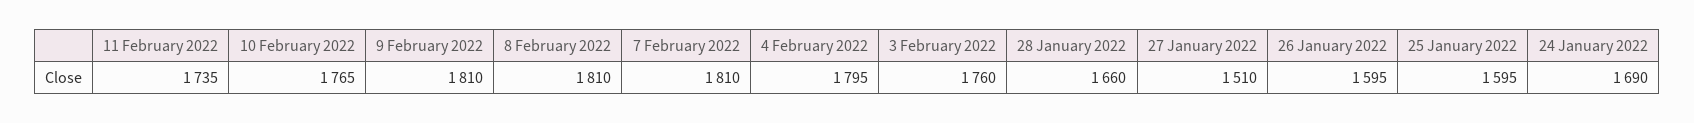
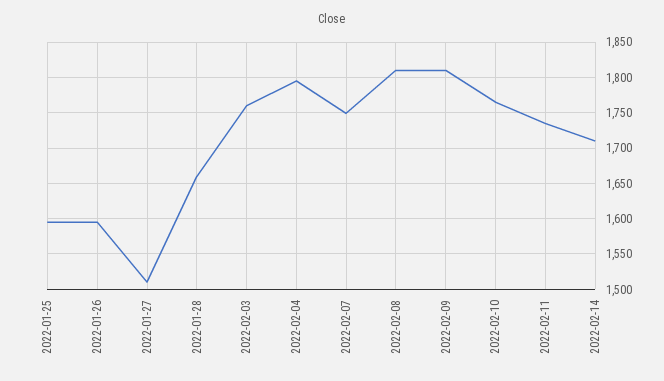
7 February 2022: 1810 -> 1750
24 January 2022: 1690 -> none
2022-02-14: none -> 1710

